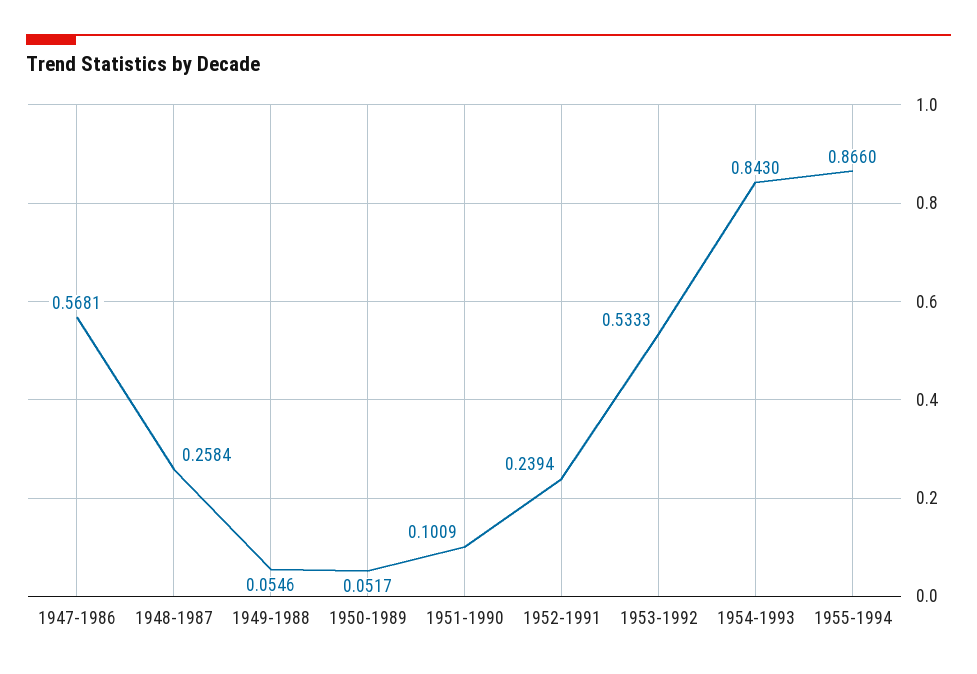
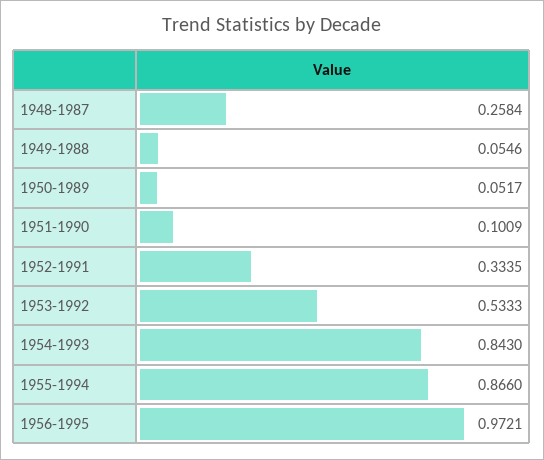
1947-1986: 0.5681 -> none
1952-1991: 0.2394 -> 0.3335
1956-1995: none -> 0.9721

